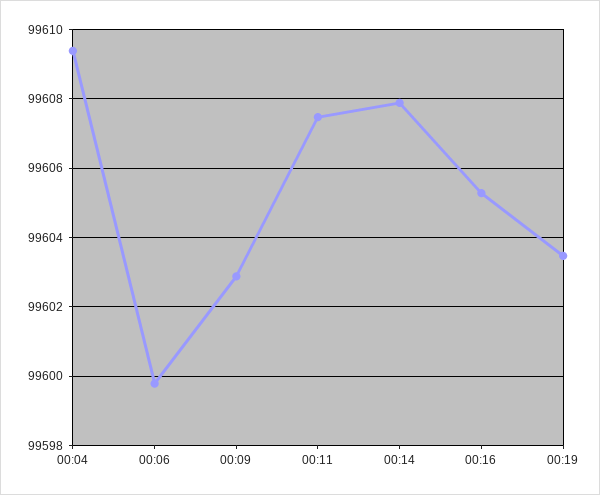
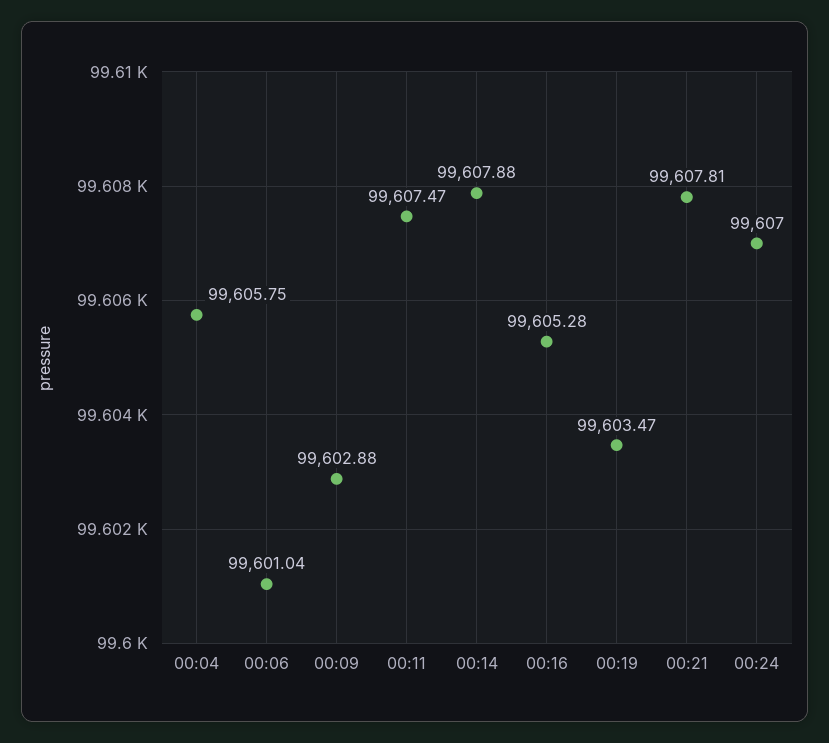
00:04: 99609.4 -> 99605.75
00:06: 99599.8 -> 99601.04
00:21: none -> 99607.81
00:24: none -> 99607

